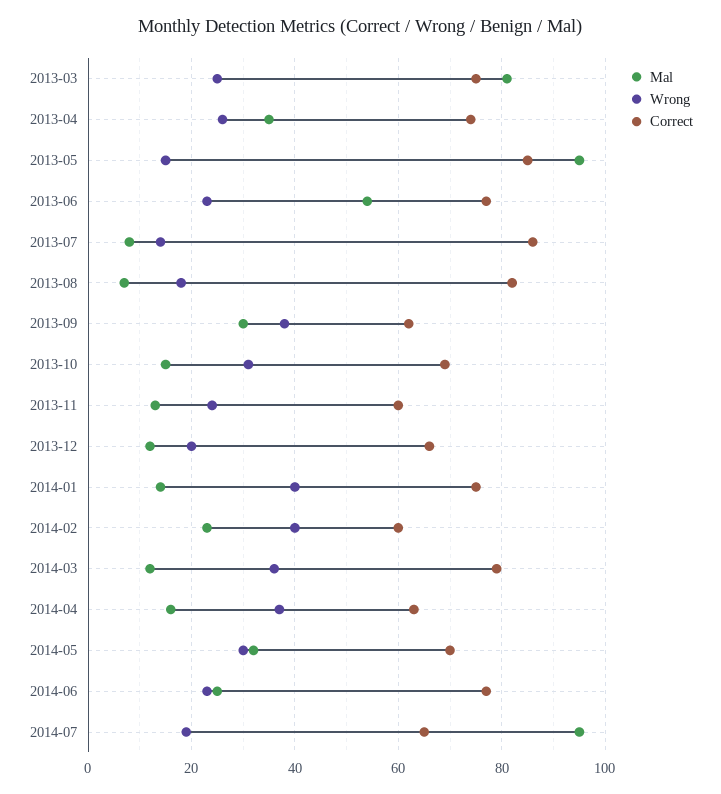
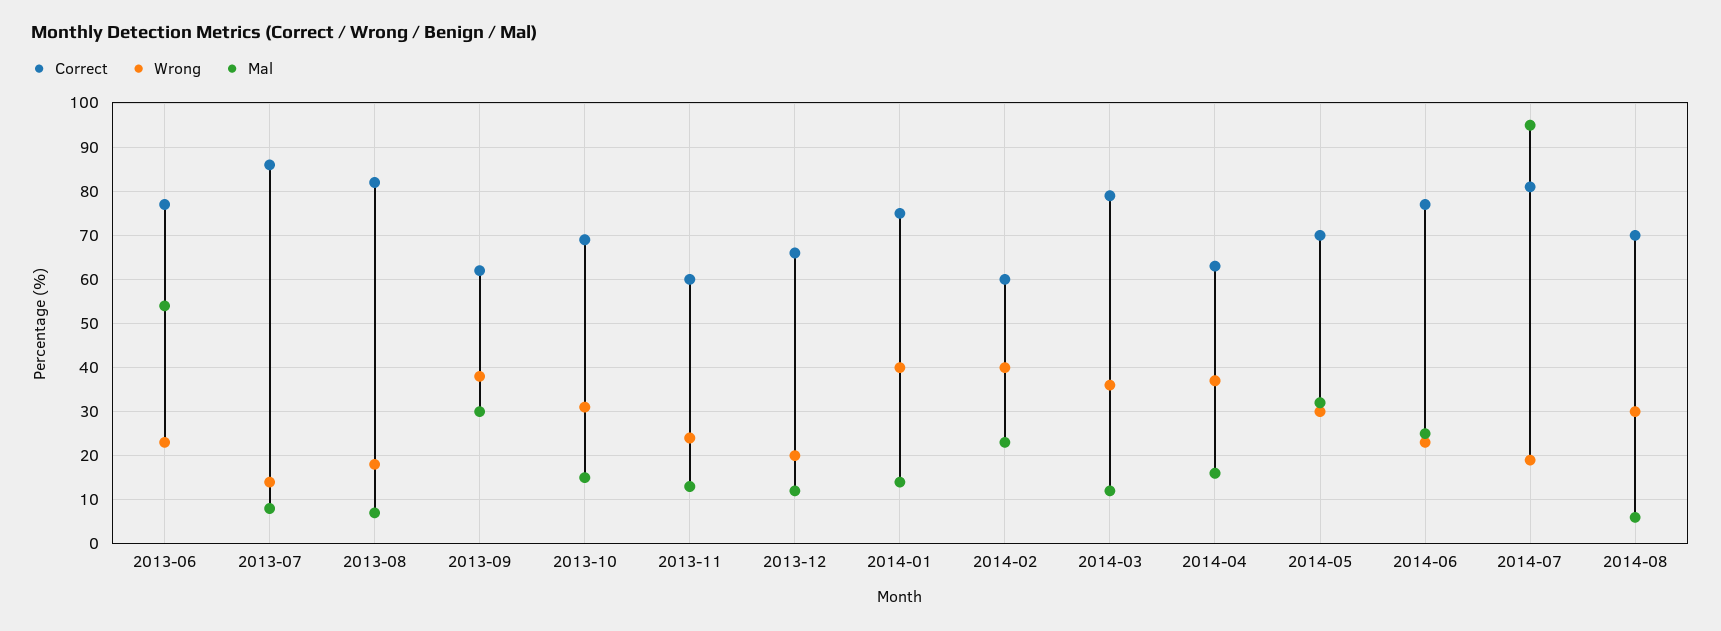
Mal, 2013-03: 80 -> none
Wrong, 2013-03: 25 -> none
Correct, 2013-03: 75 -> none
Mal, 2013-04: 35 -> none
Wrong, 2013-04: 25 -> none
Correct, 2013-04: 75 -> none
Mal, 2013-05: 95 -> none
Wrong, 2013-05: 15 -> none
Correct, 2013-05: 85 -> none
Correct, 2014-07: 65 -> 80
Correct, 2014-08: none -> 70
Wrong, 2014-08: none -> 30
Mal, 2014-08: none -> 5

